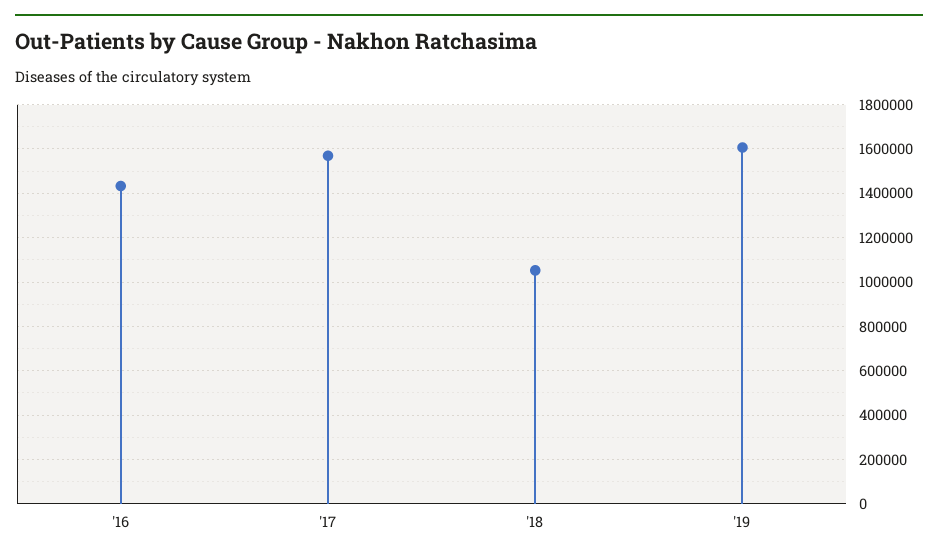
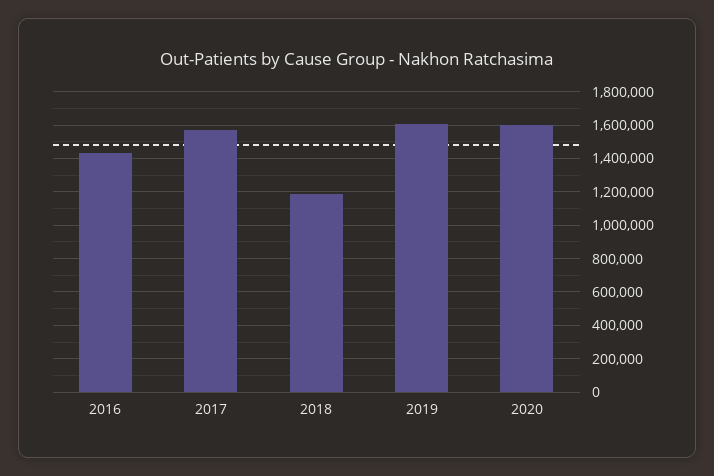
'18: 1050000 -> 1200000
2020: none -> 1600000

